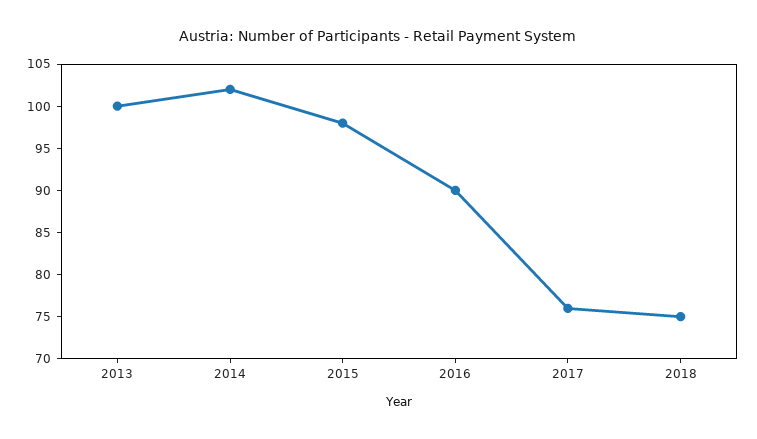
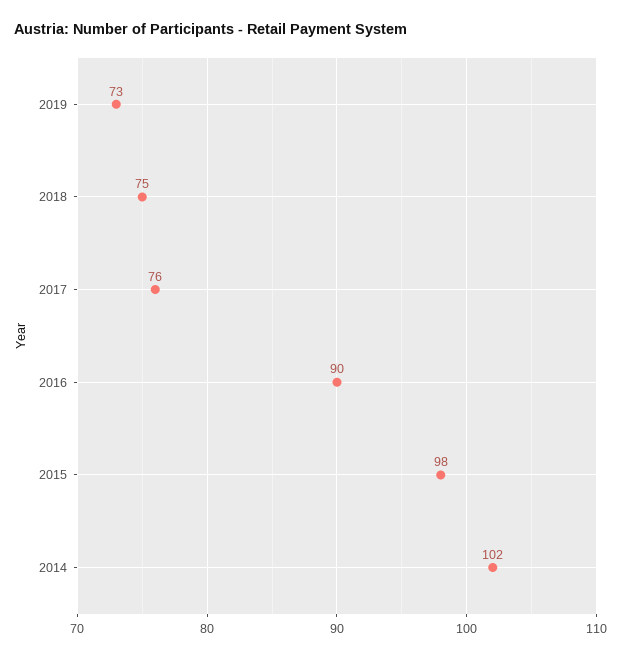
2013: 100 -> none
2019: none -> 73

